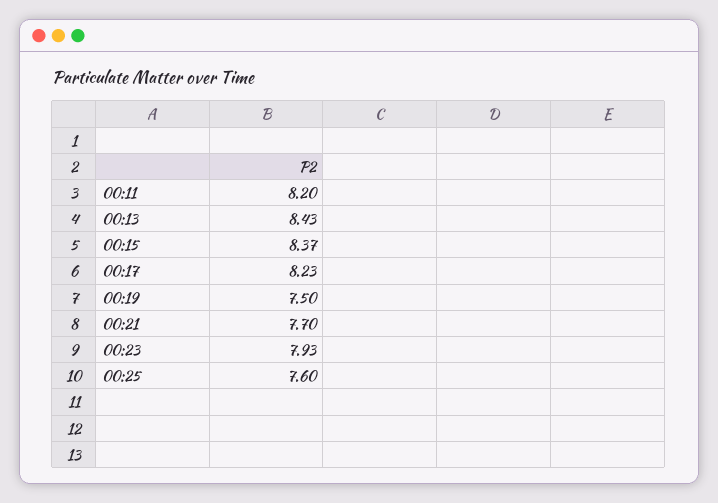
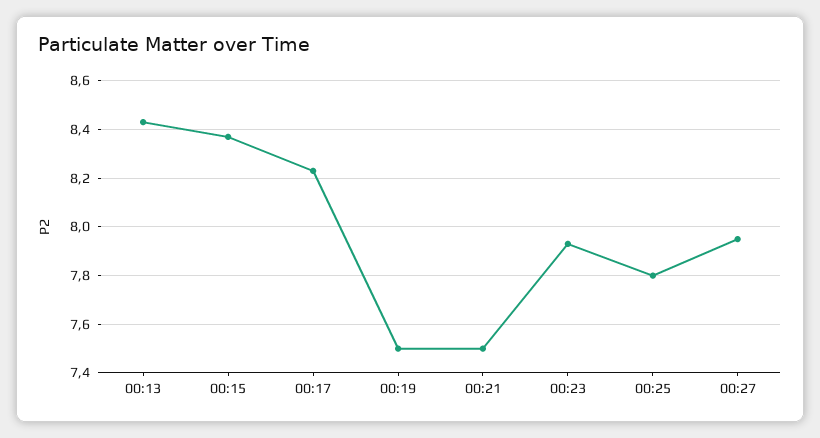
00:11: 8.2 -> none
00:21: 7.7 -> 7.5
00:25: 7.6 -> 7.8
00:27: none -> 7.95

